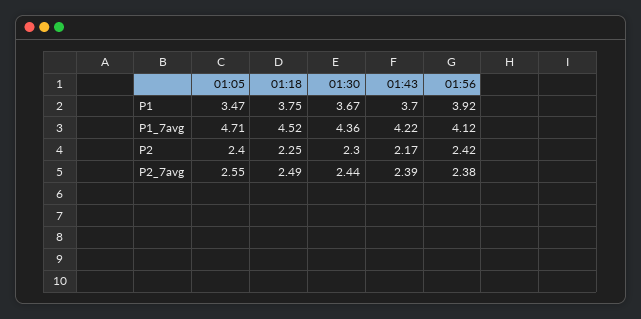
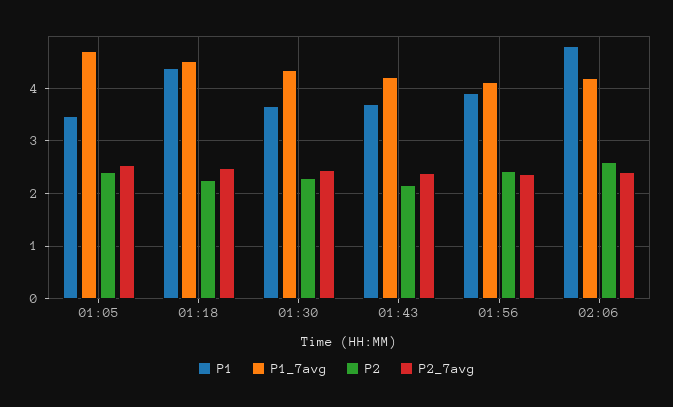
P1, 01:18: 3.75 -> 4.4
P1, 02:06: none -> 4.8
P1_7avg, 02:06: none -> 4.2
P2, 02:06: none -> 2.6
P2_7avg, 02:06: none -> 2.4

